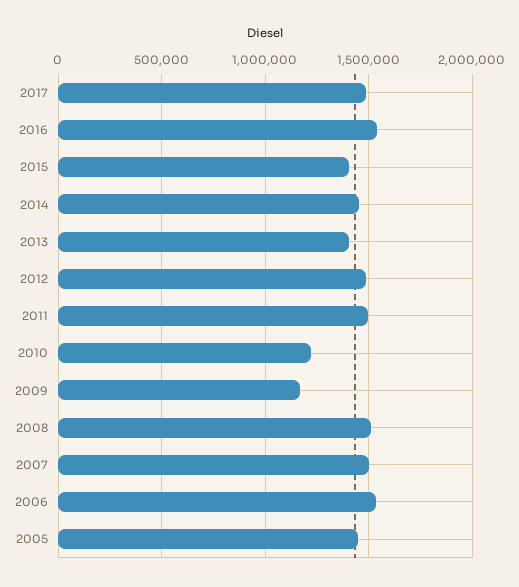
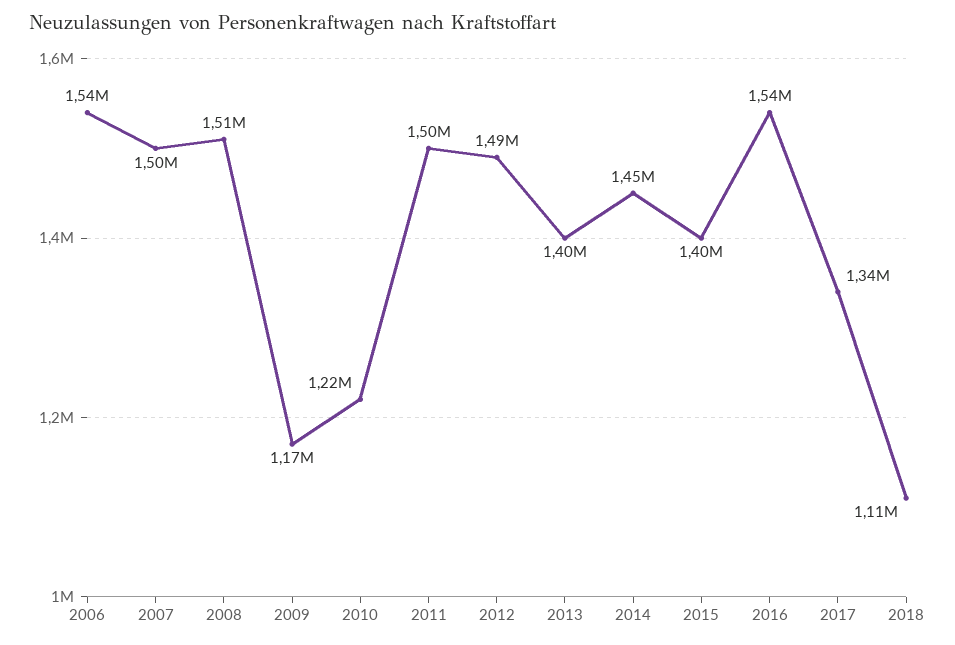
2017: 1500000 -> 1340000
2005: 1450000 -> none
2018: none -> 1110000

